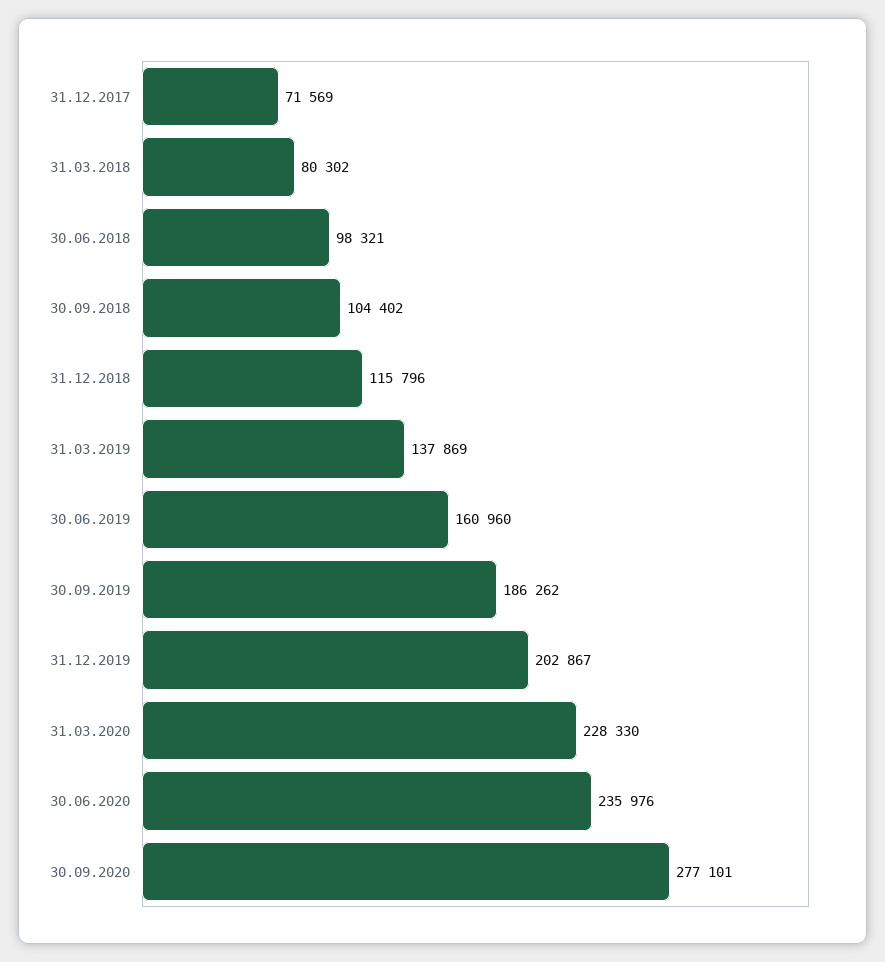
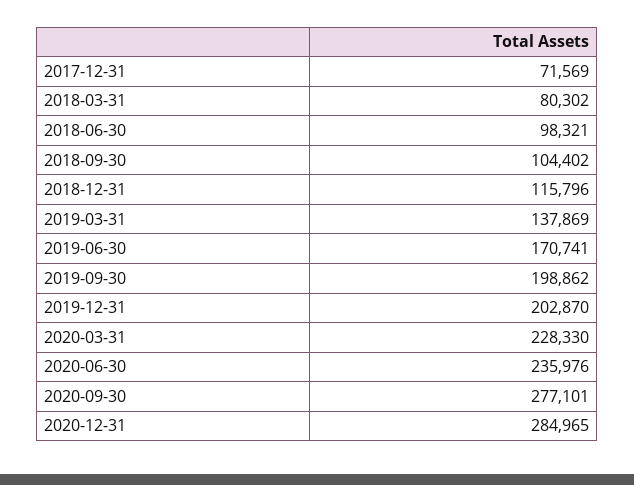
30.06.2019: 160960 -> 170741
30.09.2019: 186262 -> 198862
31.12.2019: 202867 -> 202870
2020-12-31: none -> 284965

